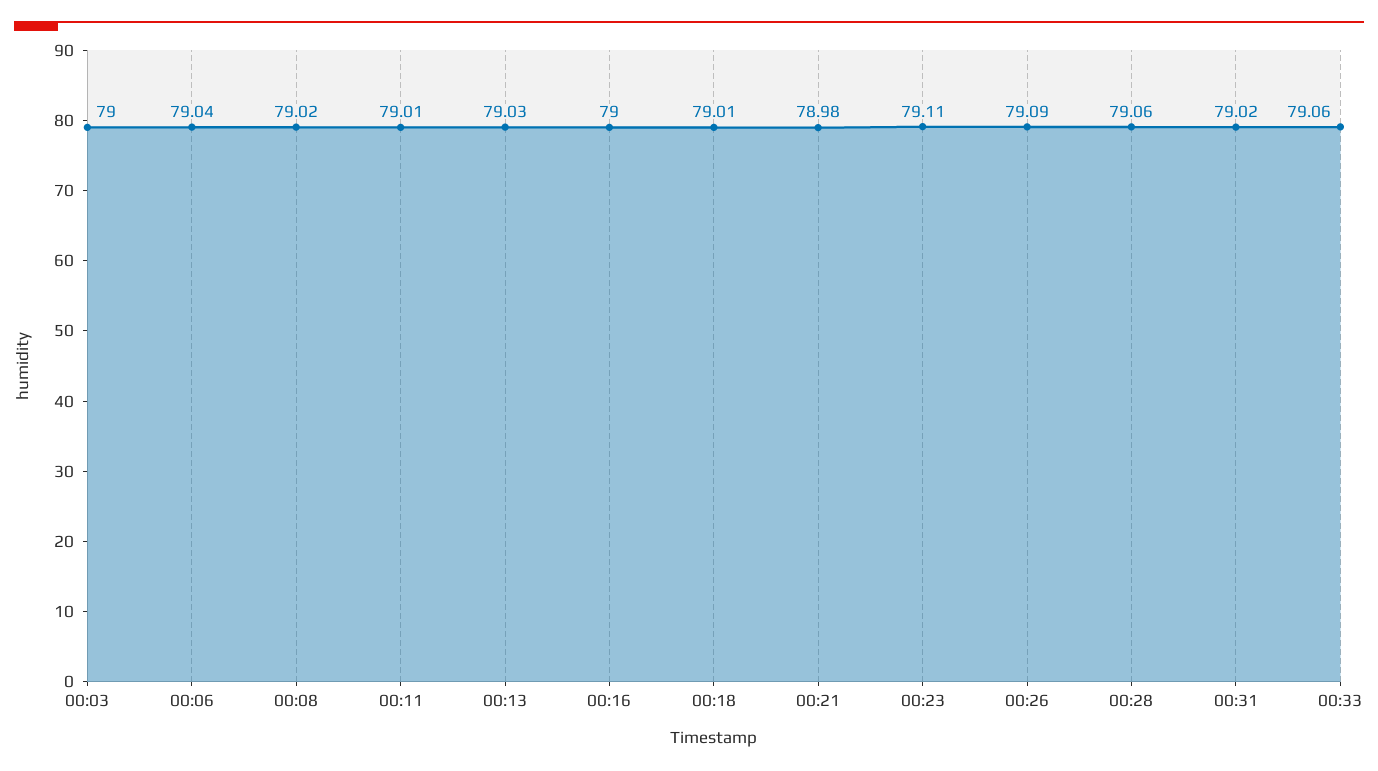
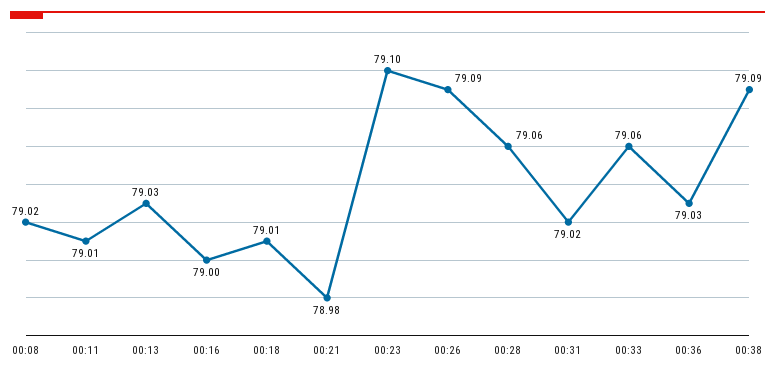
00:03: 79 -> none
00:06: 79.04 -> none
00:23: 79.11 -> 79.1
00:36: none -> 79.03
00:38: none -> 79.09

